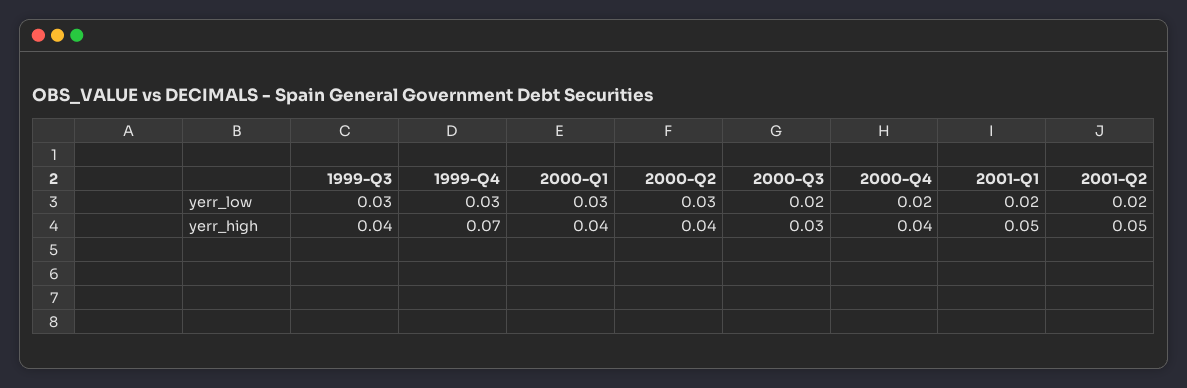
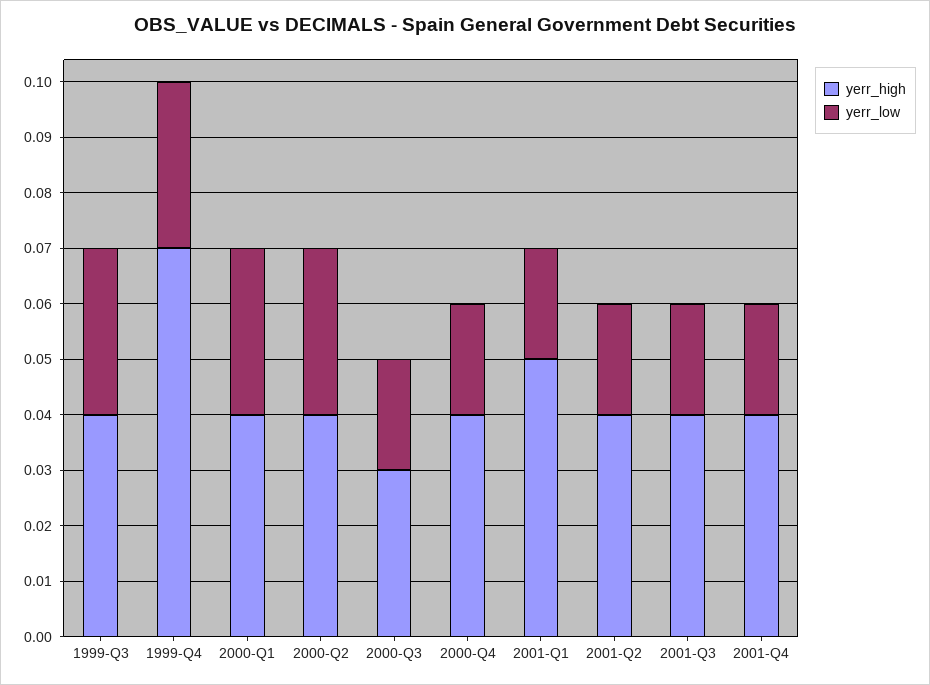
yerr_high, 2001-Q2: 0.05 -> 0.04
yerr_high, 2001-Q3: none -> 0.04
yerr_low, 2001-Q3: none -> 0.02
yerr_high, 2001-Q4: none -> 0.04
yerr_low, 2001-Q4: none -> 0.02

